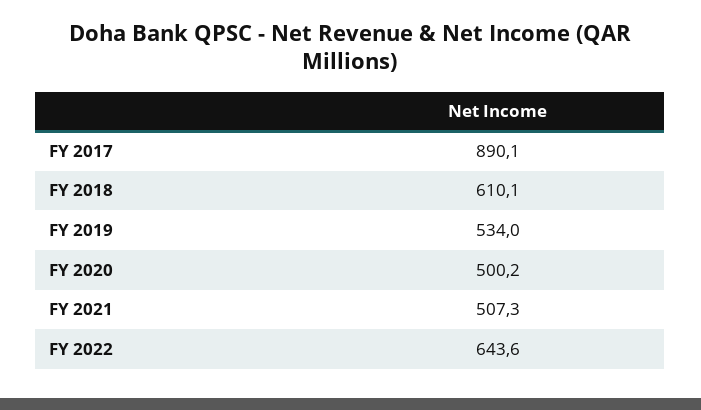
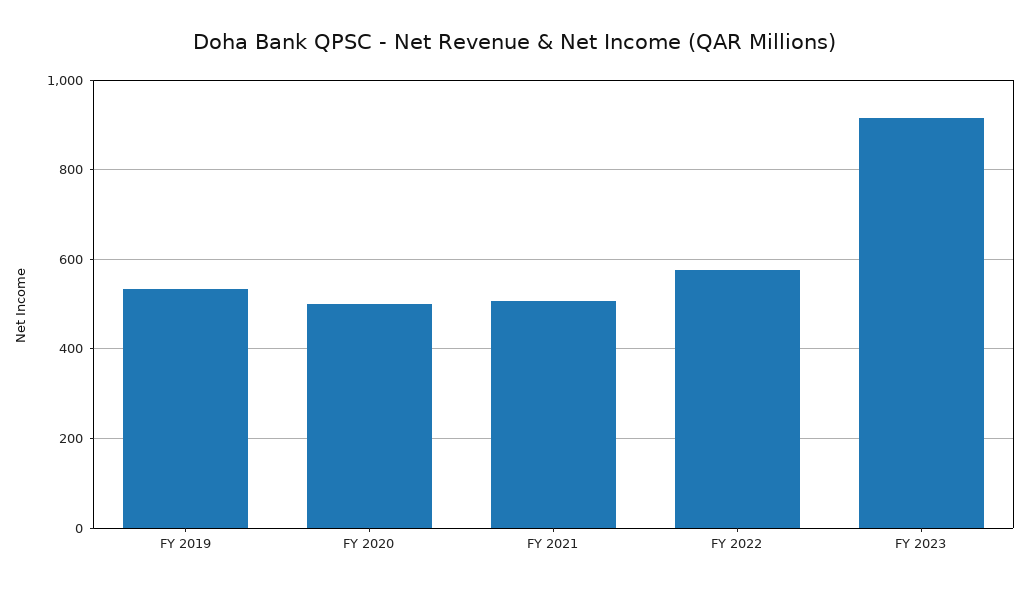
FY 2017: 890.1 -> none
FY 2018: 610.1 -> none
FY 2022: 643.6 -> 580
FY 2023: none -> 920

